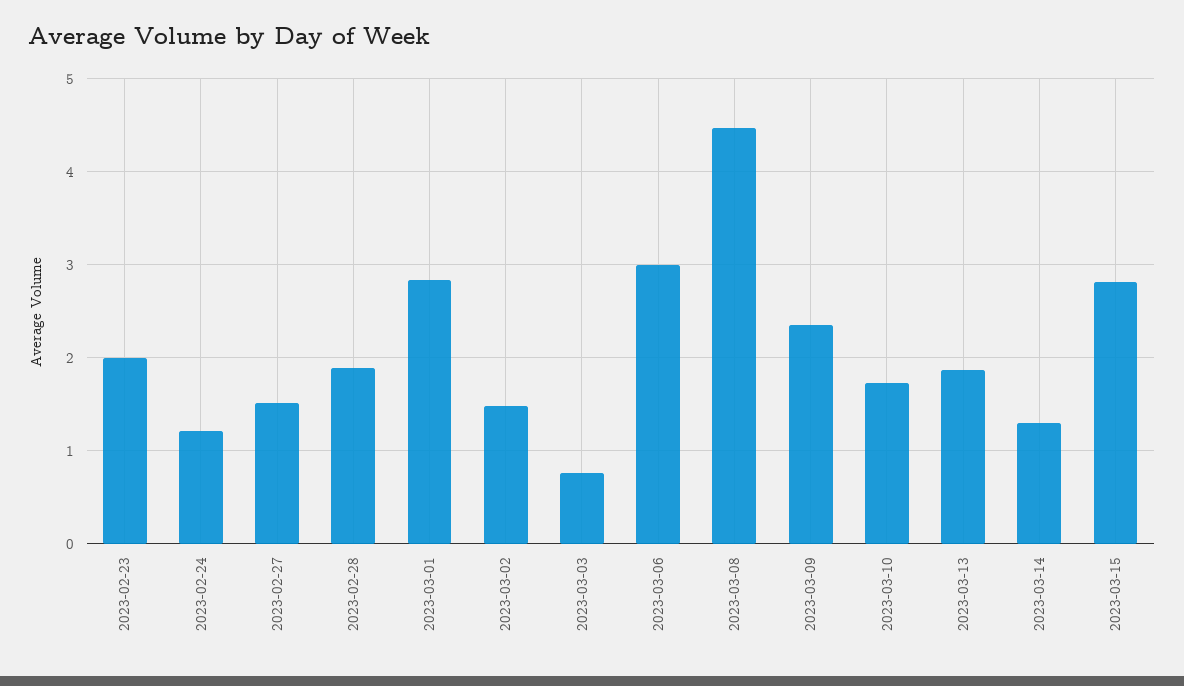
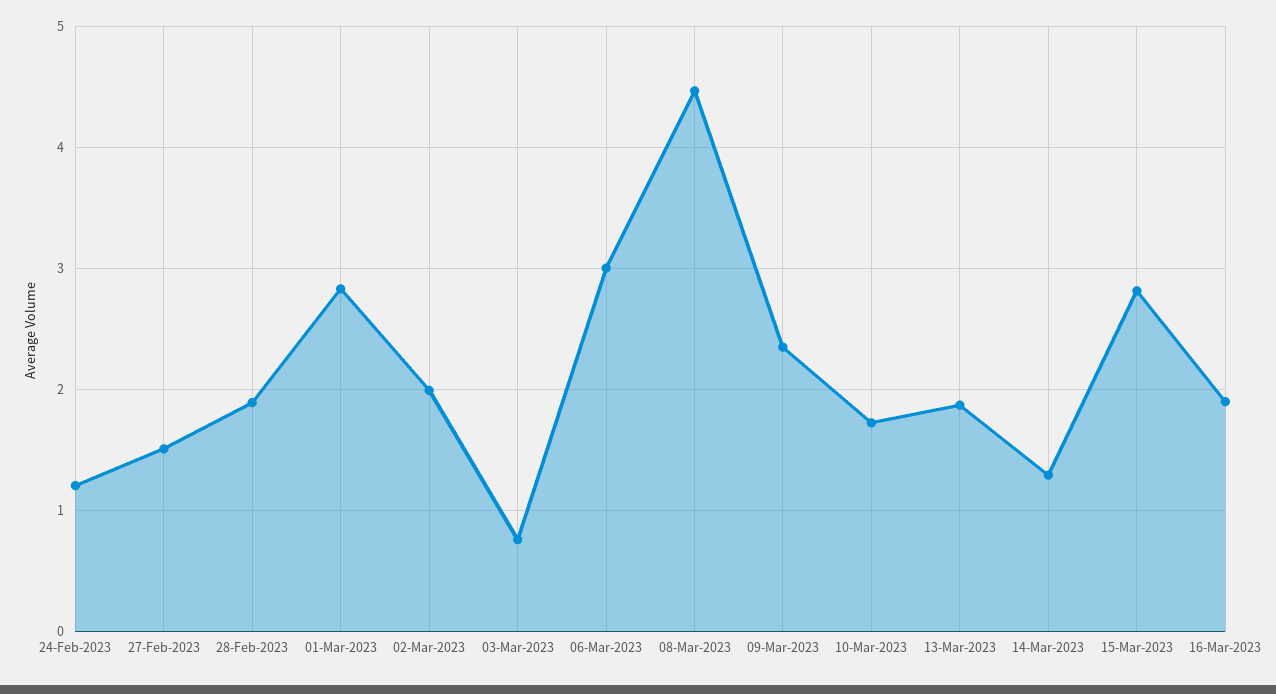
2023-02-23: 2 -> none
2023-03-02: 1.5 -> 2
16-Mar-2023: none -> 1.9

